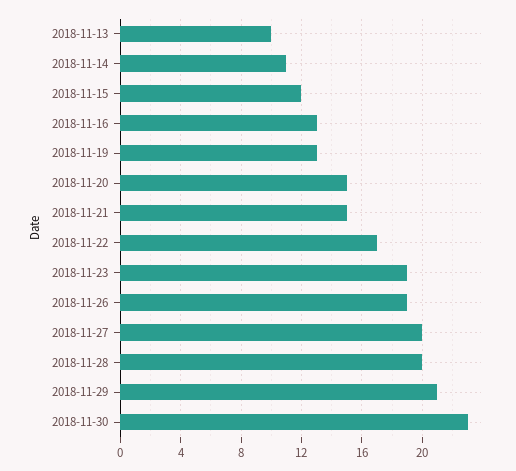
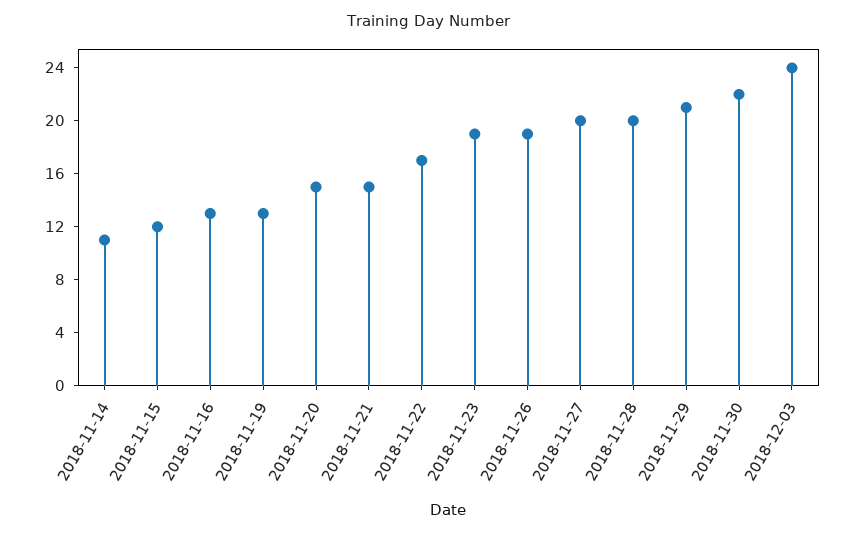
2018-11-13: 10 -> none
2018-11-30: 23 -> 22
2018-12-03: none -> 24

